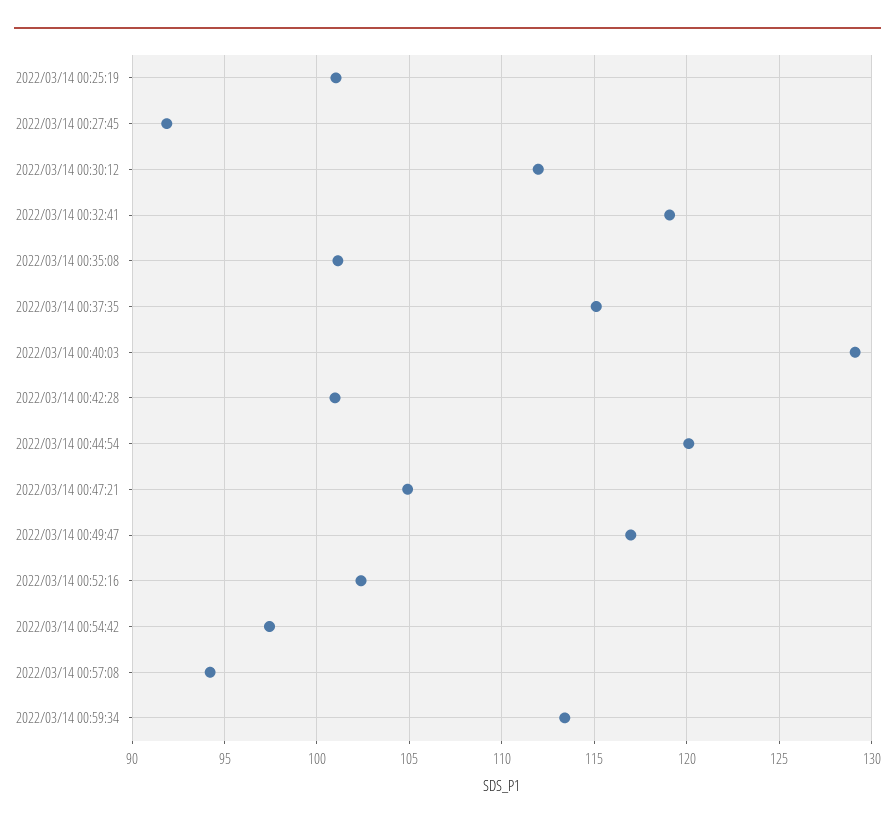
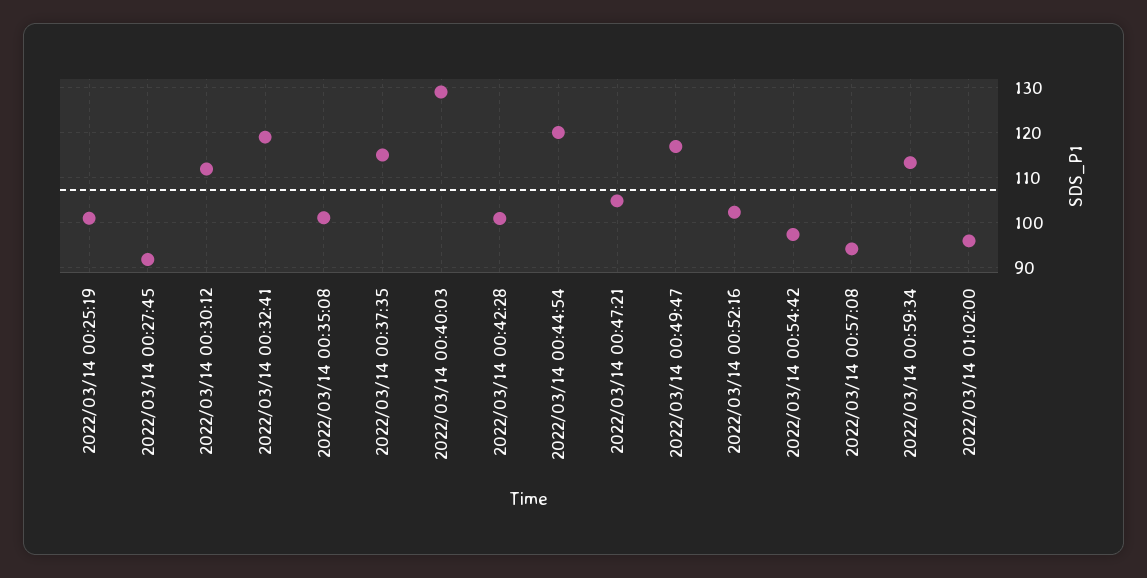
2022/03/14 01:02:00: none -> 96

